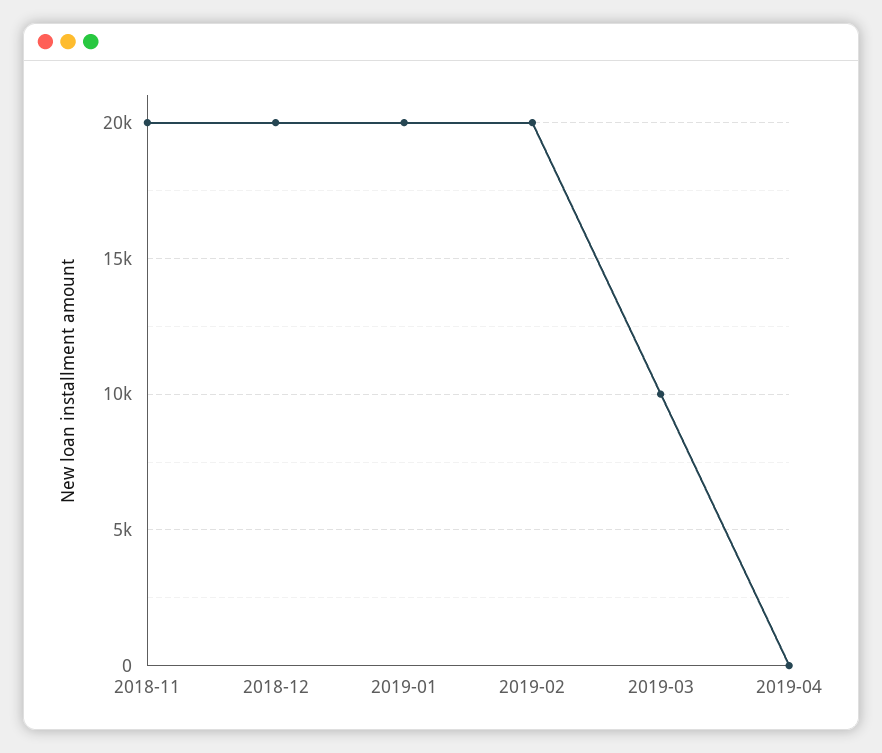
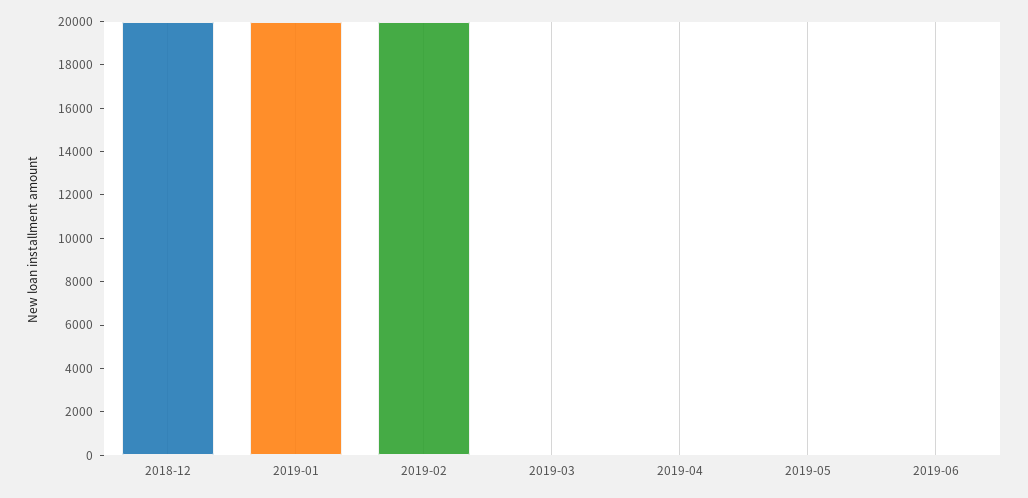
2018-11: 20000 -> none
2019-03: 10000 -> 0
2019-05: none -> 0
2019-06: none -> 0

